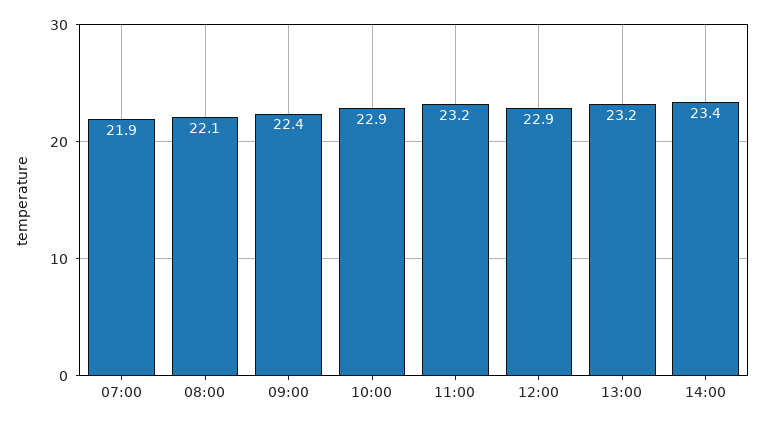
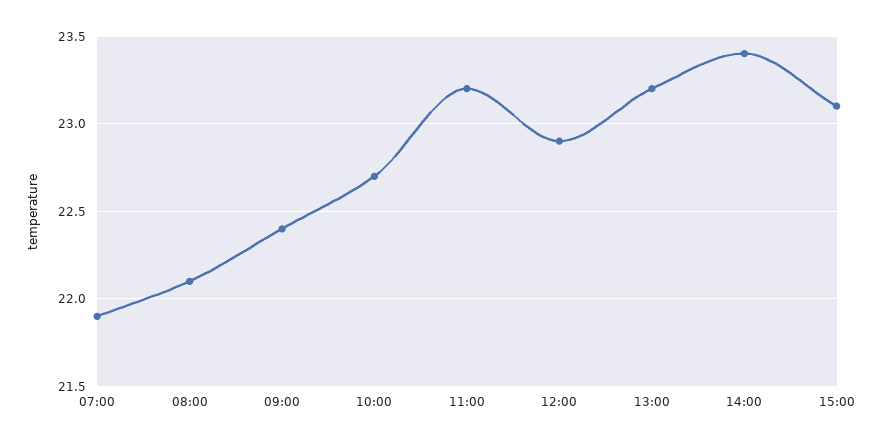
10:00: 22.9 -> 22.7
15:00: none -> 23.1

